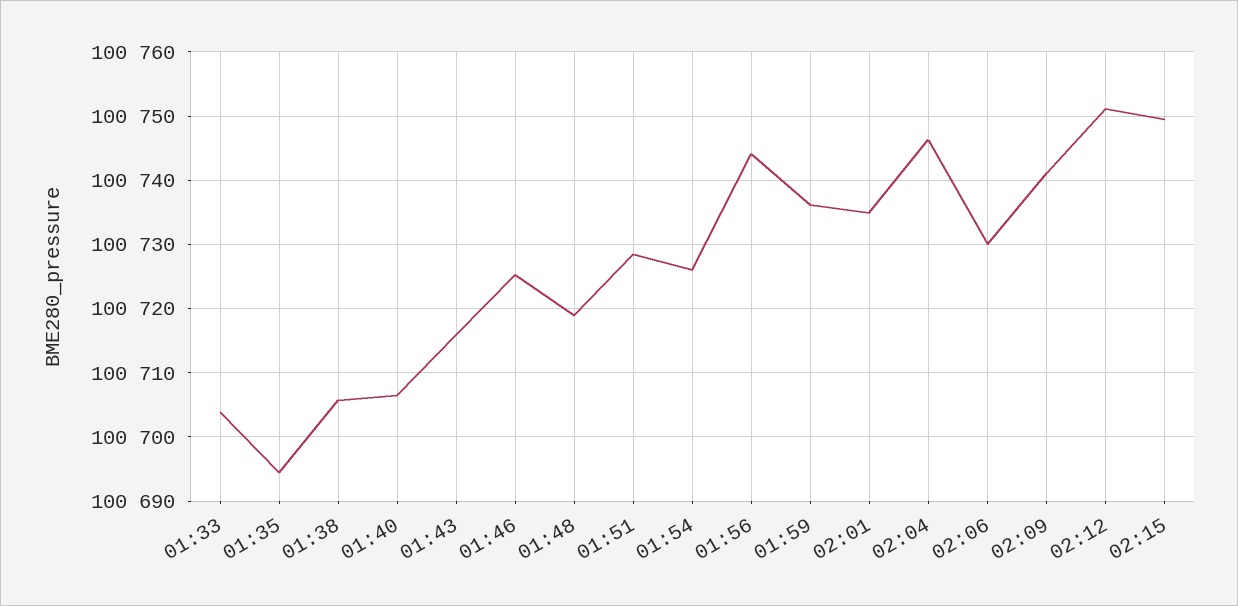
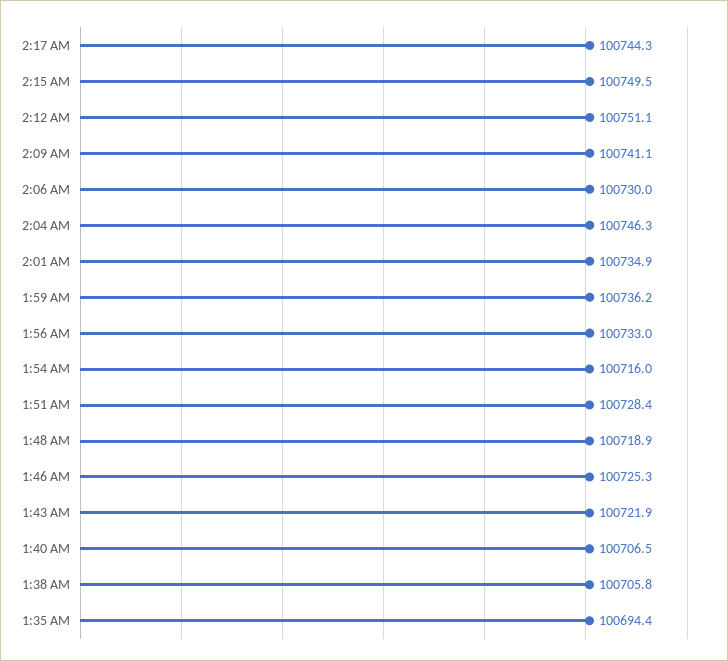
01:33: 100704 -> none
01:43: 100716 -> 100721.9
01:54: 100726 -> 100716
01:56: 100744 -> 100733
2:17 AM: none -> 100744.3

